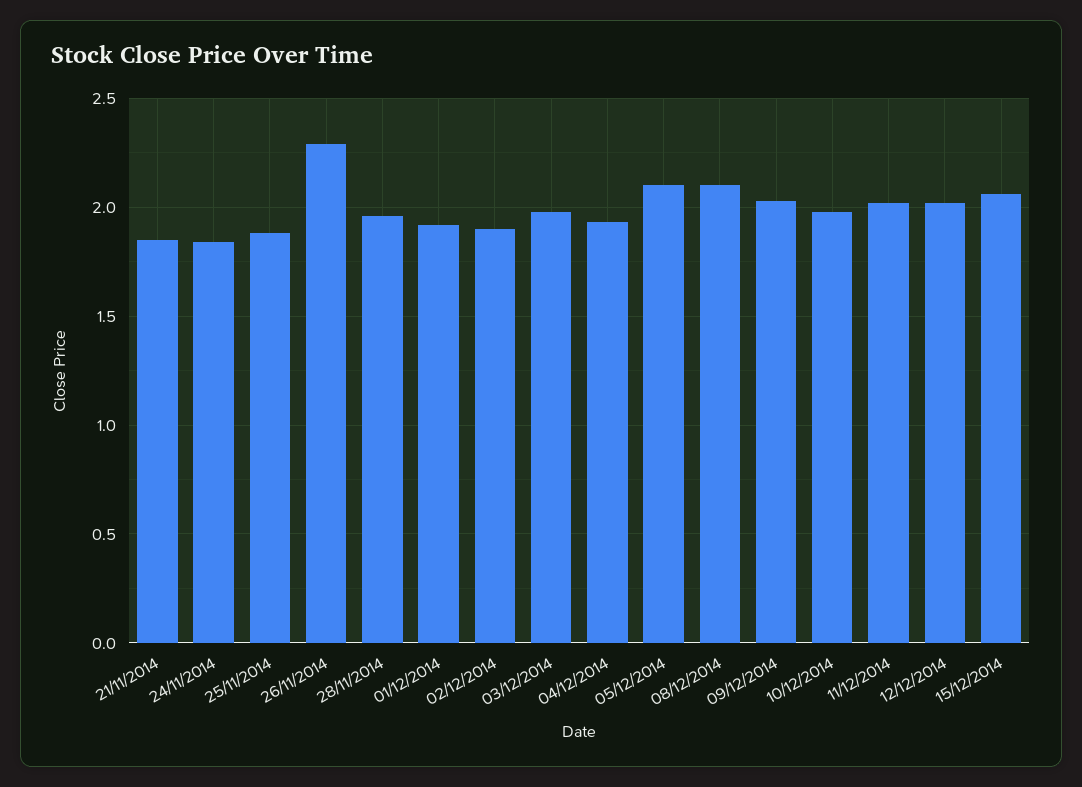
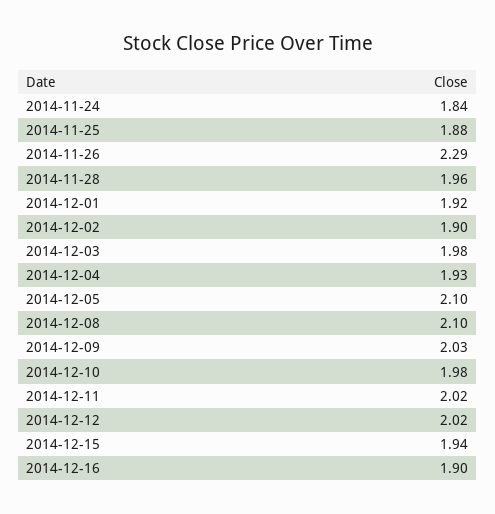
21/11/2014: 1.85 -> none
15/12/2014: 2.05 -> 1.94
2014-12-16: none -> 1.9

